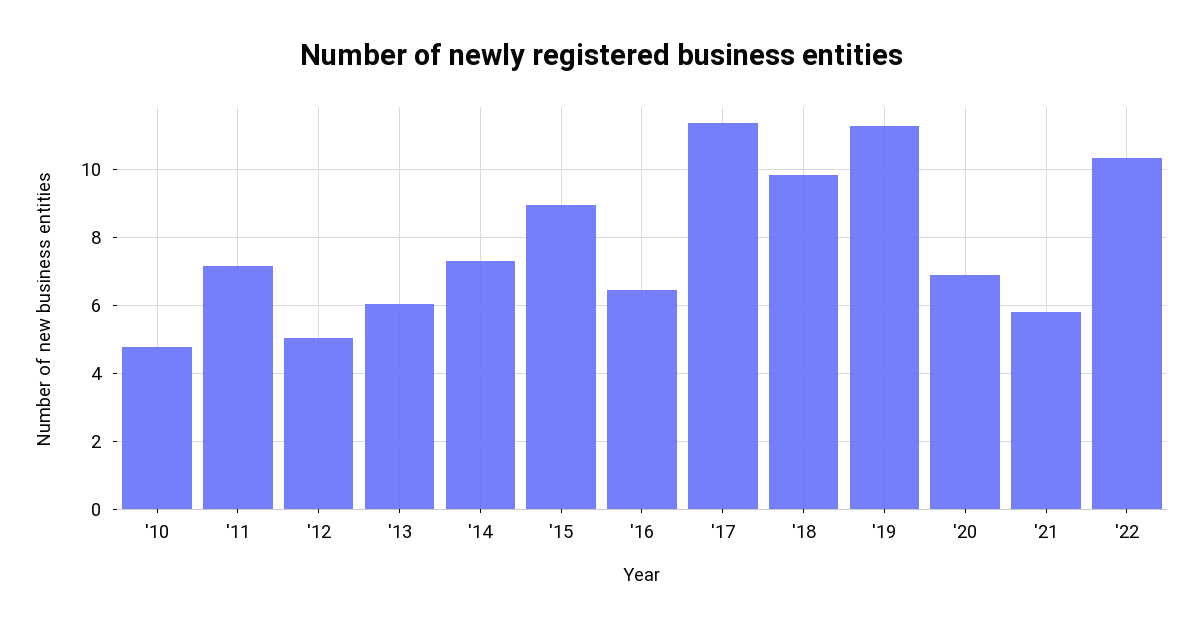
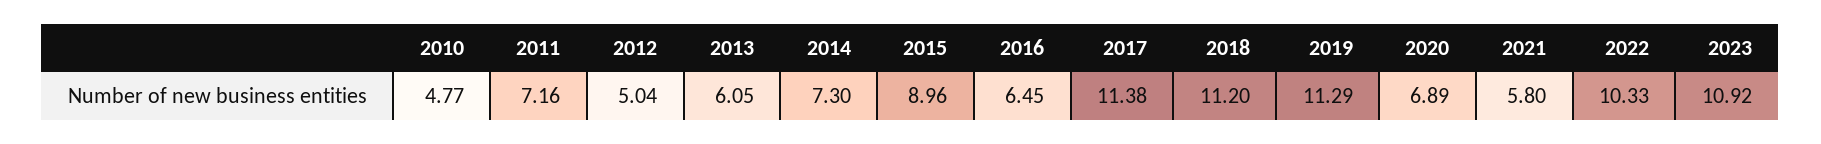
'18: 9.8 -> 11.2
2023: none -> 10.92

